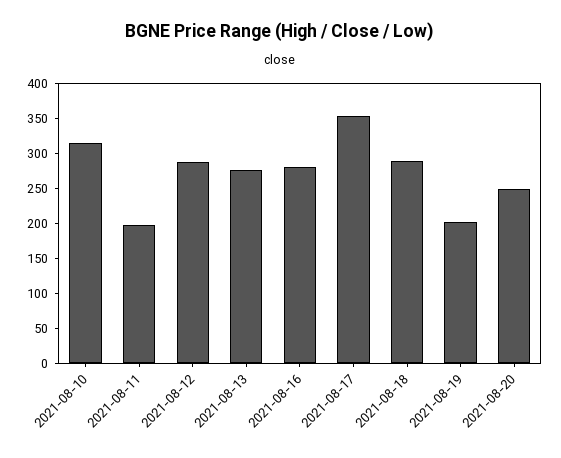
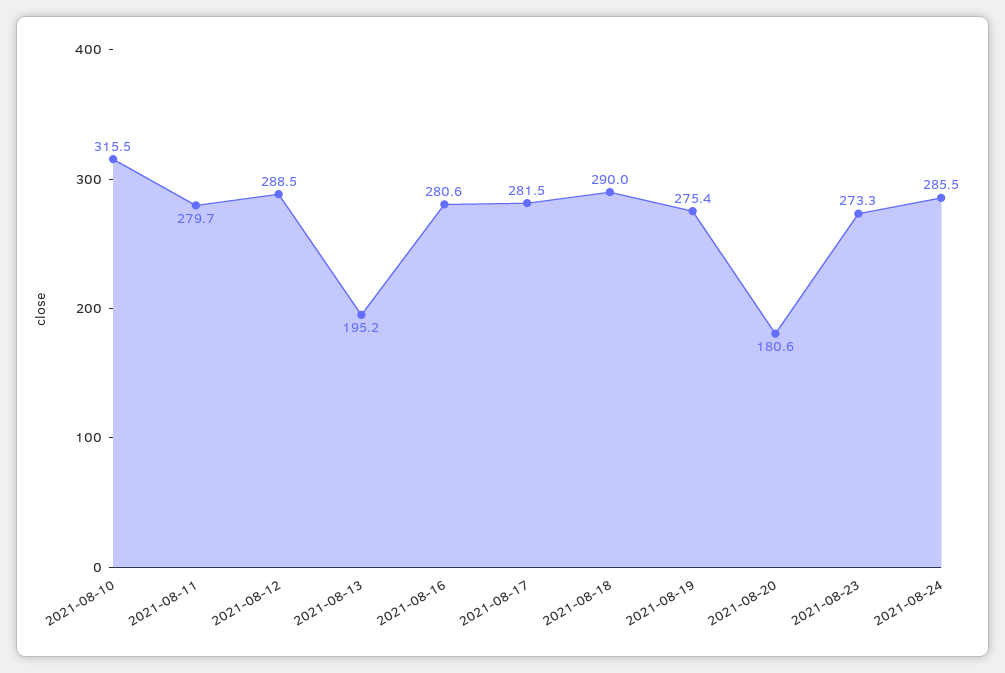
2021-08-11: 200 -> 279.7
2021-08-13: 275 -> 195.2
2021-08-17: 350 -> 281.5
2021-08-19: 200 -> 275.4
2021-08-20: 250 -> 180.6
2021-08-23: none -> 273.3
2021-08-24: none -> 285.5

